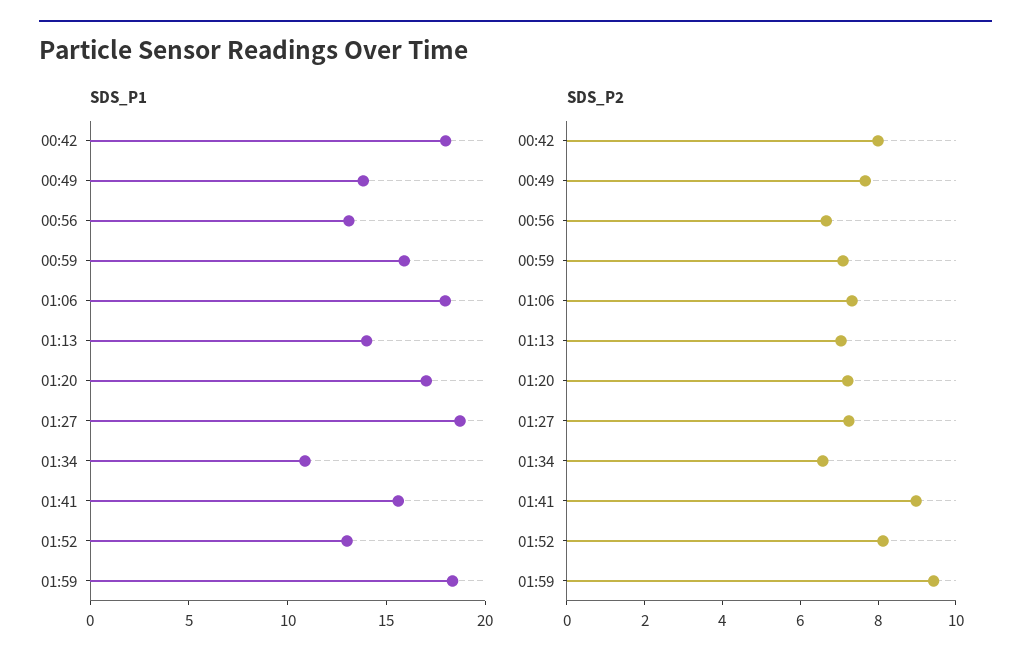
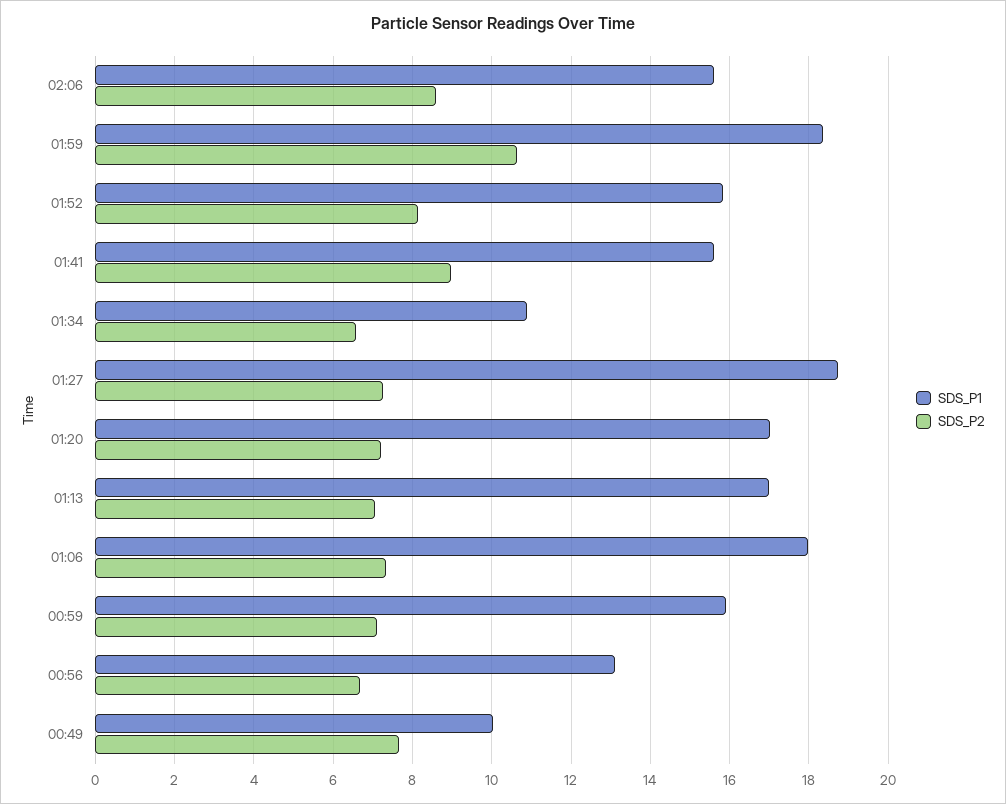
SDS_P1, 00:42: 18 -> none
SDS_P1, 00:49: 14 -> 10
SDS_P1, 01:13: 14 -> 17
SDS_P1, 01:52: 13 -> 15.8
SDS_P2, 00:42: 8 -> none
SDS_P2, 01:59: 9.5 -> 10.6
SDS_P1, 02:06: none -> 15.6
SDS_P2, 02:06: none -> 8.6

